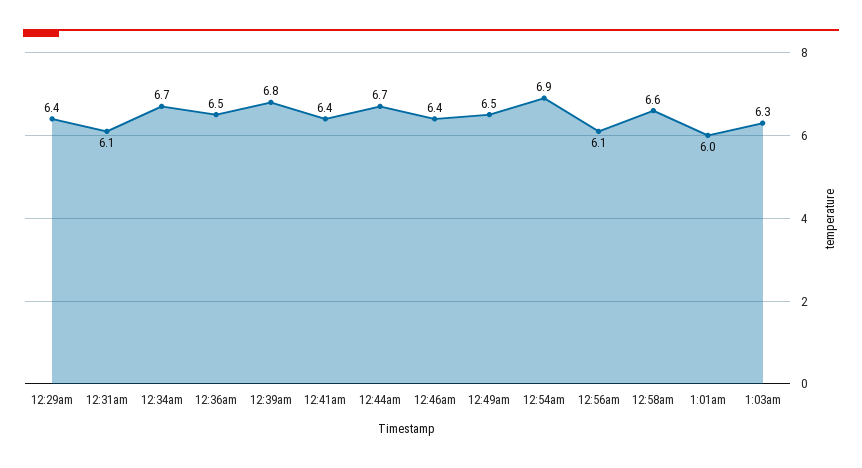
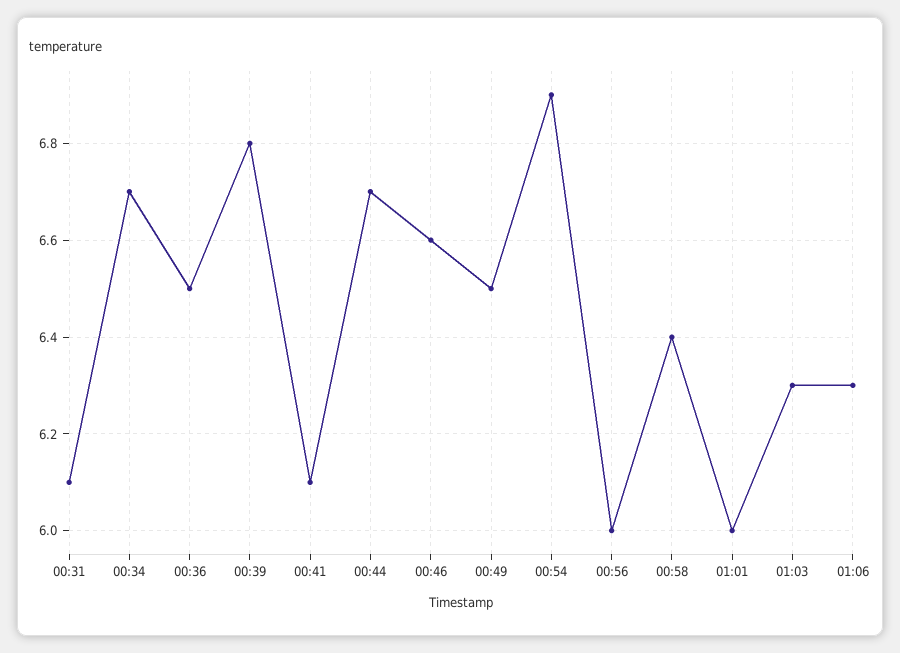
12:29am: 6.4 -> none
12:41am: 6.4 -> 6.1
12:46am: 6.4 -> 6.6
12:56am: 6.1 -> 6
12:58am: 6.6 -> 6.4
01:06: none -> 6.3

